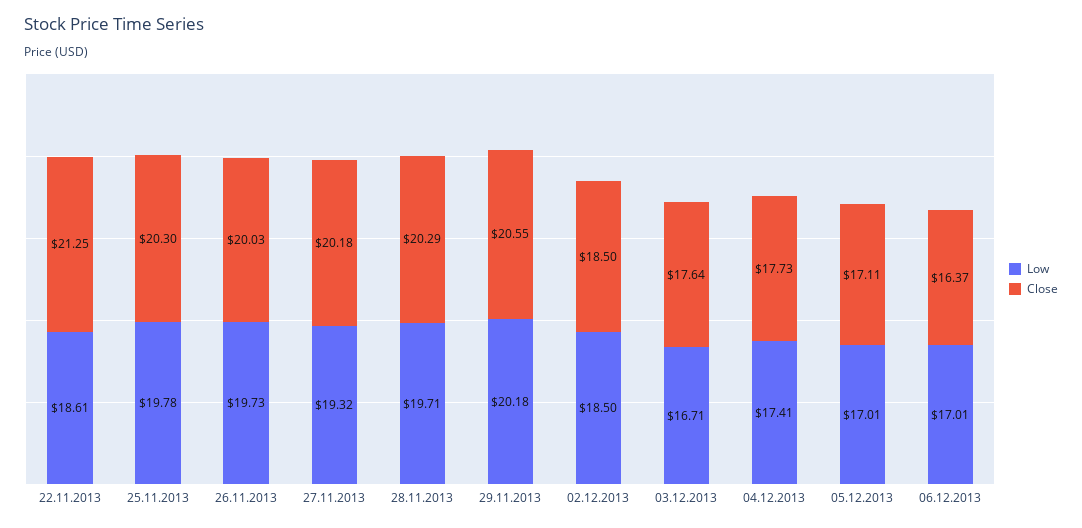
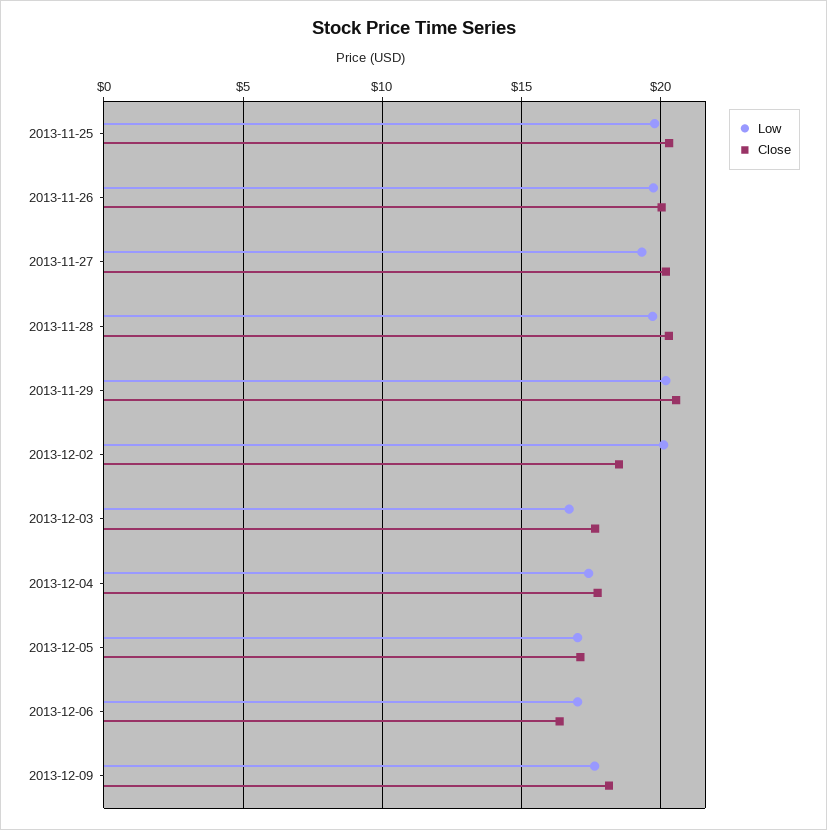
Low, 22.11.2013: 18.61 -> none
Close, 22.11.2013: 21.25 -> none
Low, 02.12.2013: 18.5 -> 20
Low, 2013-12-09: none -> 17.5
Close, 2013-12-09: none -> 18

